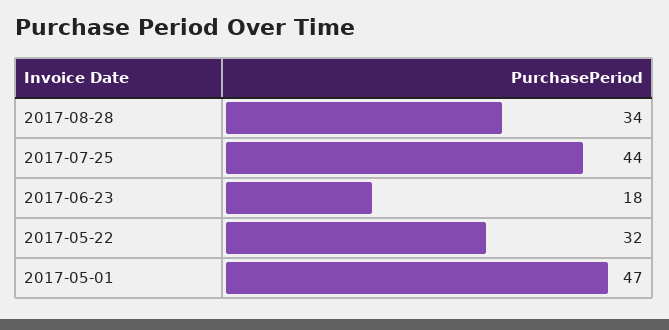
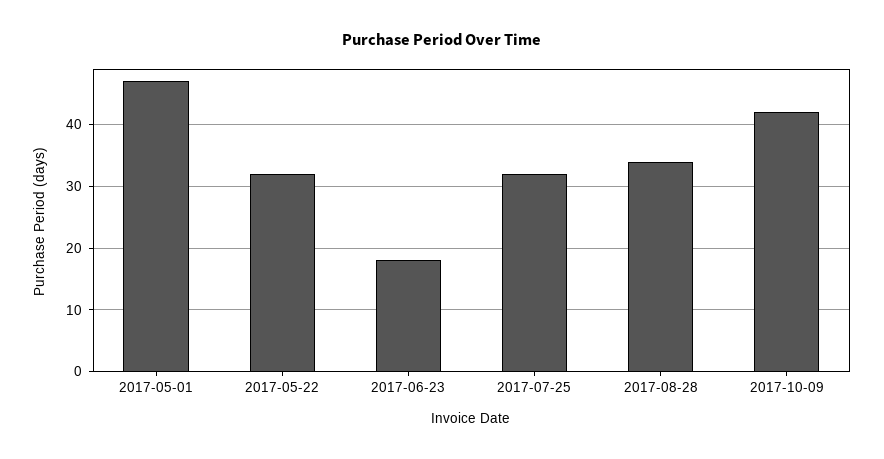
2017-07-25: 44 -> 32
2017-10-09: none -> 42

